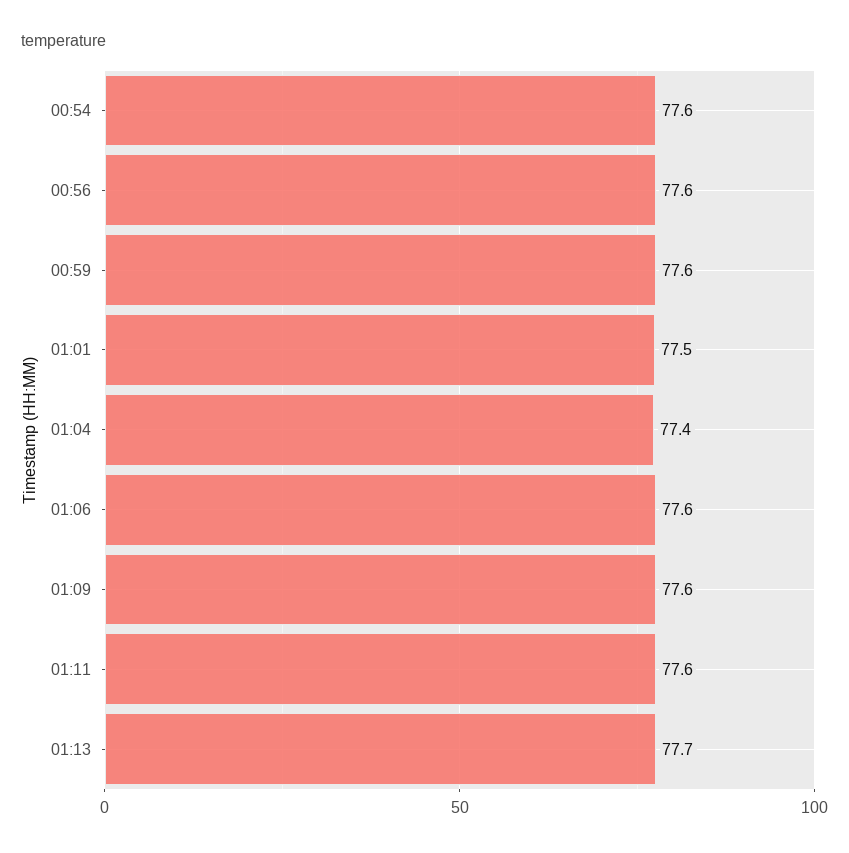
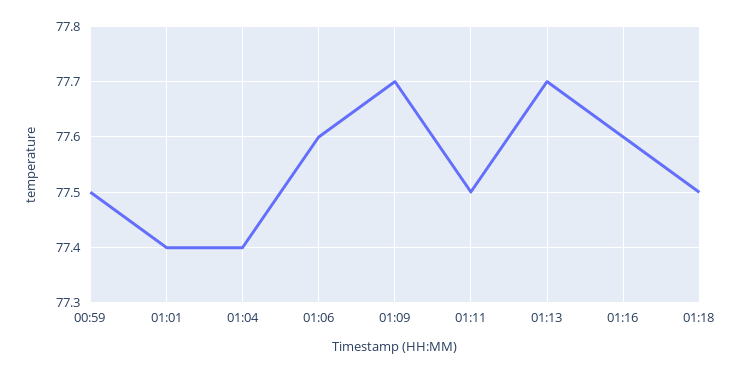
00:54: 77.6 -> none
00:56: 77.6 -> none
00:59: 77.6 -> 77.5
01:01: 77.5 -> 77.4
01:09: 77.6 -> 77.7
01:11: 77.6 -> 77.5
01:16: none -> 77.6
01:18: none -> 77.5

